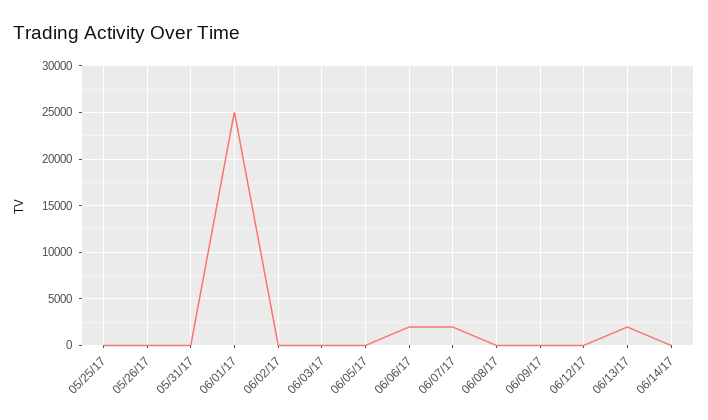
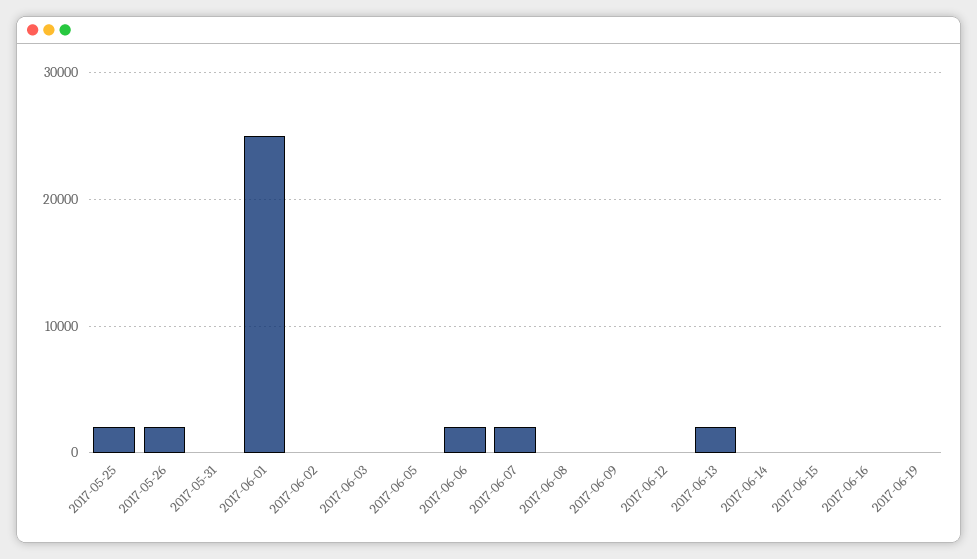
05/25/17: 0 -> 2000
05/26/17: 0 -> 2000
2017-06-15: none -> 0
2017-06-16: none -> 0
2017-06-19: none -> 0

